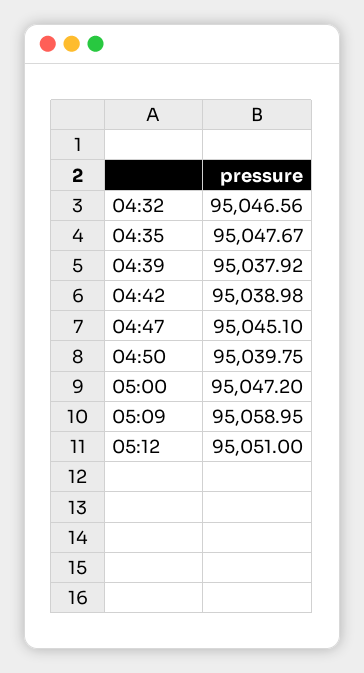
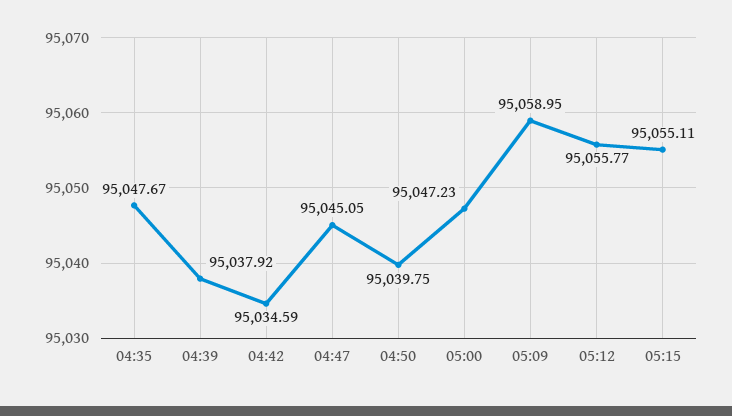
04:32: 95046.56 -> none
04:42: 95038.98 -> 95034.59
04:47: 95045.1 -> 95045.05
05:00: 95047.2 -> 95047.23
05:12: 95051 -> 95055.77
05:15: none -> 95055.11

